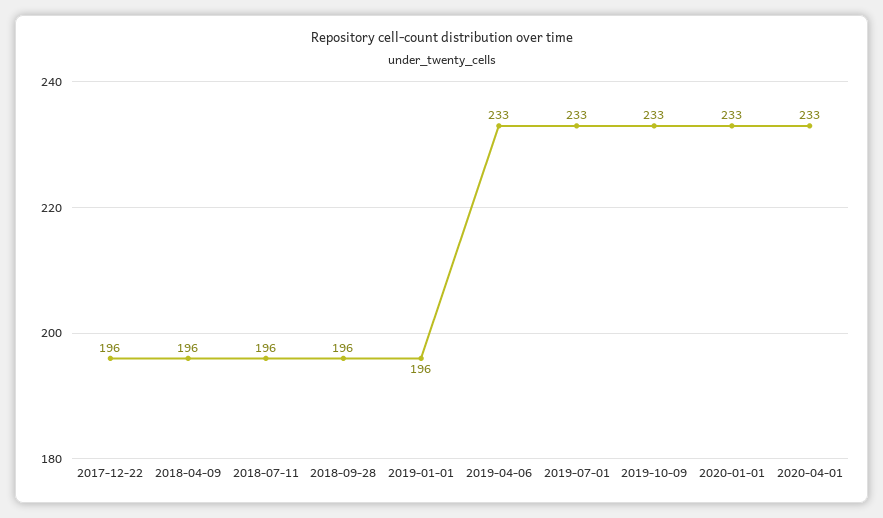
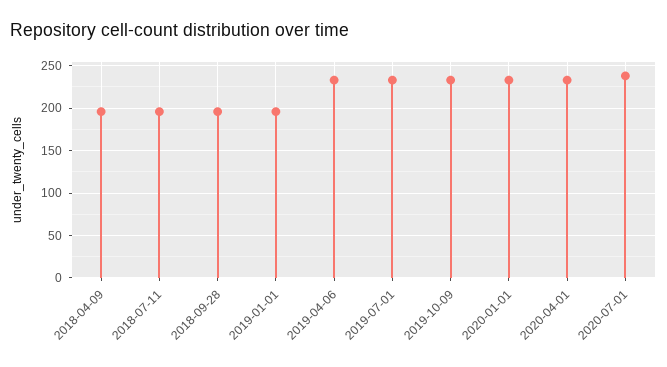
2017-12-22: 196 -> none
2020-07-01: none -> 240

